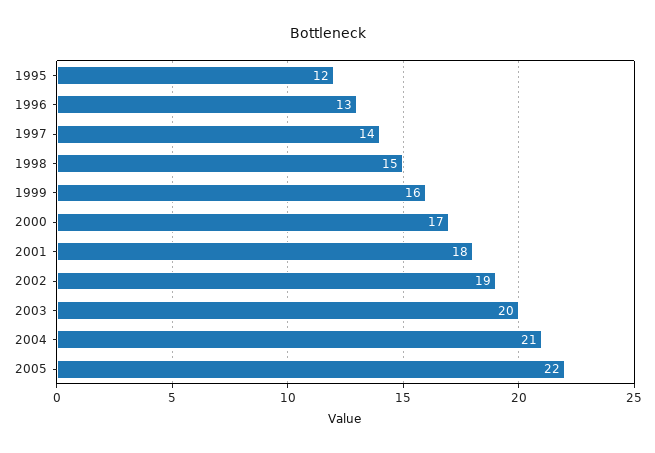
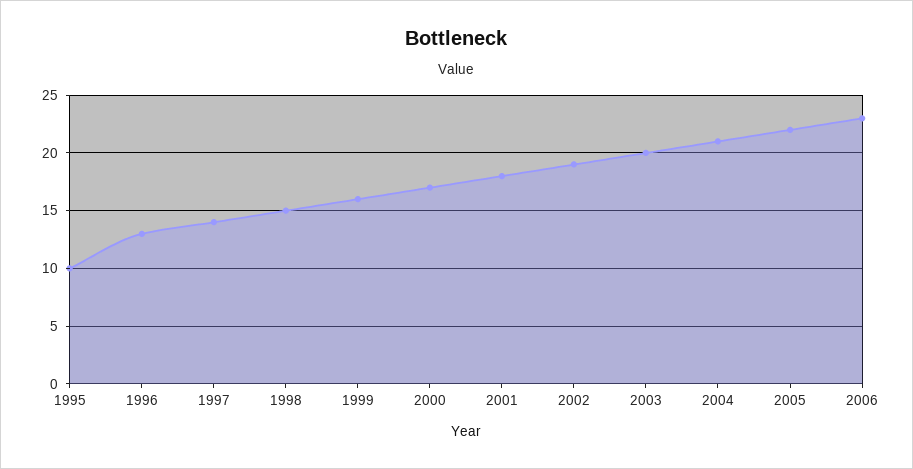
1995: 12 -> 10
2006: none -> 23

